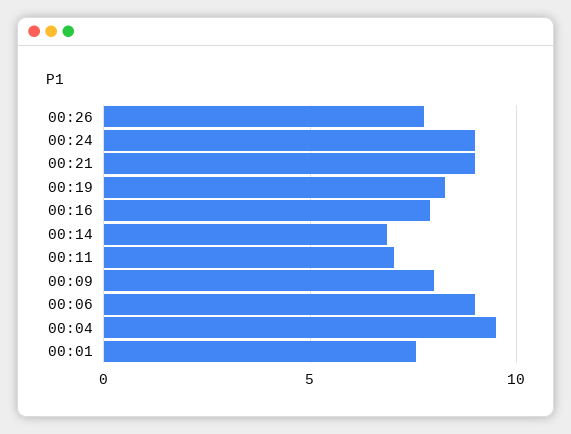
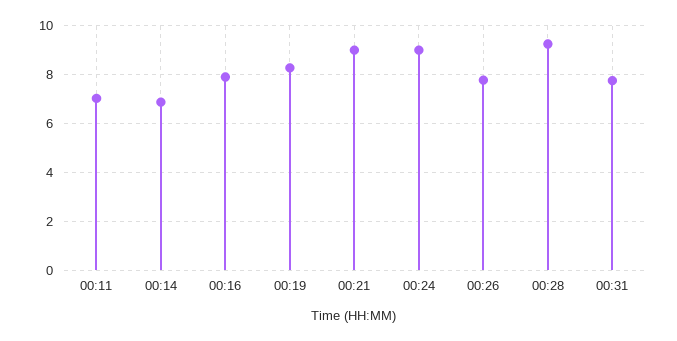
00:09: 8 -> none
00:06: 9 -> none
00:04: 9.5 -> none
00:01: 7.5 -> none
00:28: none -> 9.25
00:31: none -> 7.75

